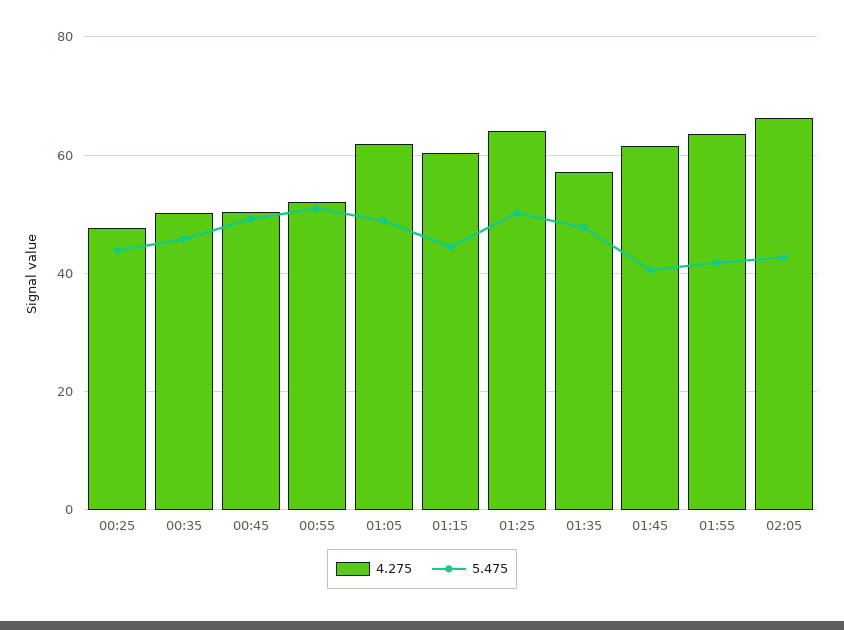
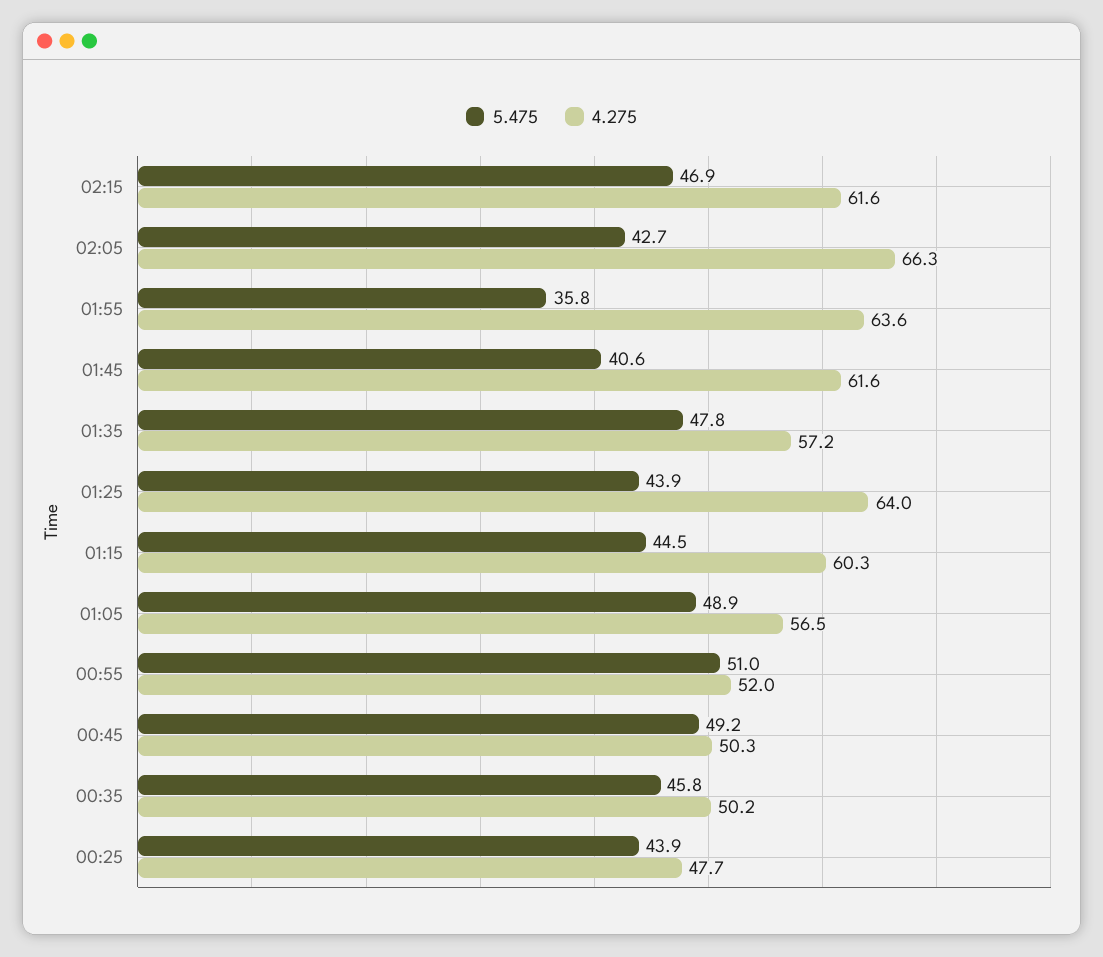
4.275, 01:05: 62 -> 56.5
5.475, 01:25: 50 -> 43.9
5.475, 01:55: 42 -> 35.8
5.475, 02:15: none -> 46.9
4.275, 02:15: none -> 61.6

